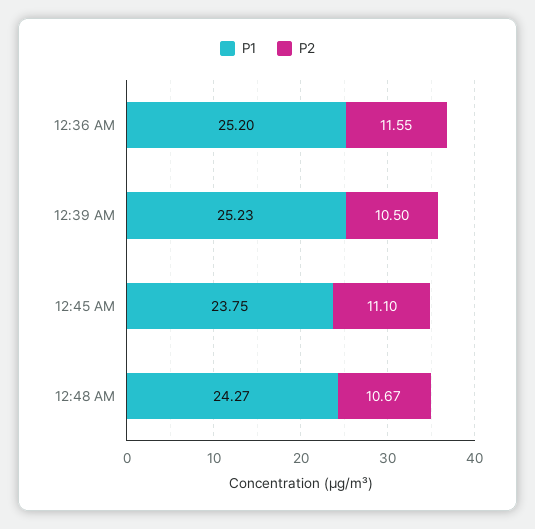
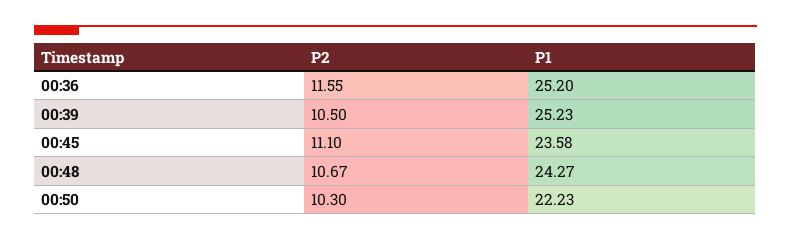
P1, 12:45 AM: 23.75 -> 23.58
P2, 00:50: none -> 10.3
P1, 00:50: none -> 22.23

